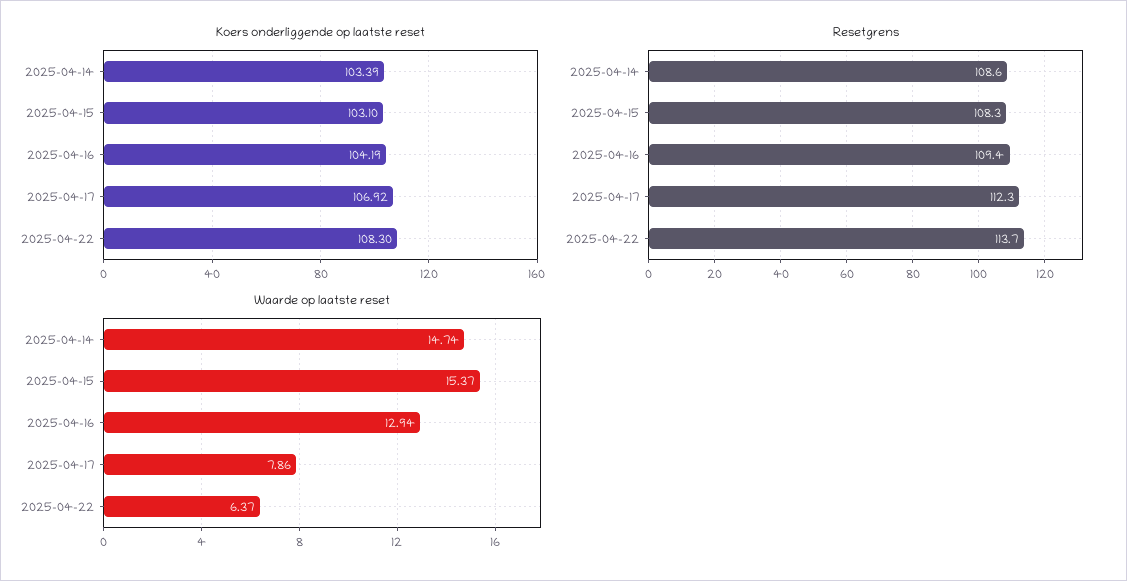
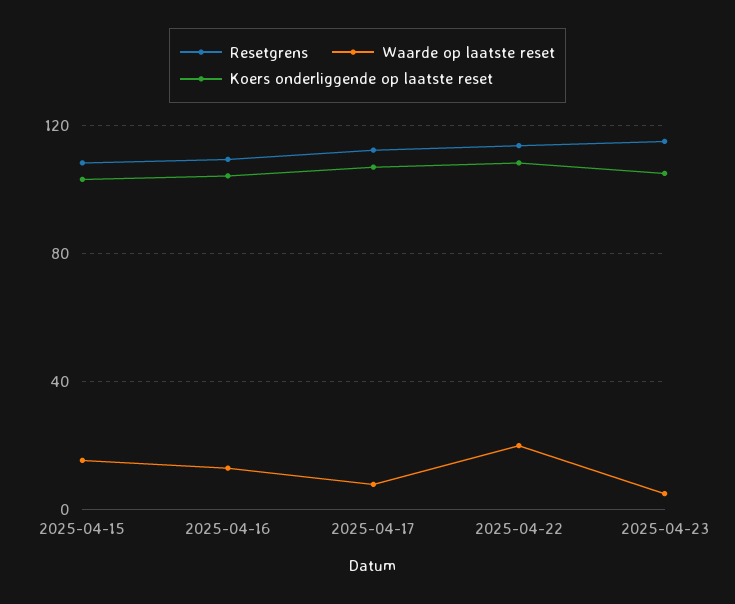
Koers onderliggende op laatste reset, 2025-04-14: 103.39 -> none
Resetgrens, 2025-04-14: 108.6 -> none
Waarde op laatste reset, 2025-04-14: 14.74 -> none
Waarde op laatste reset, 2025-04-22: 6.37 -> 20
Resetgrens, 2025-04-23: none -> 115
Waarde op laatste reset, 2025-04-23: none -> 5
Koers onderliggende op laatste reset, 2025-04-23: none -> 105

